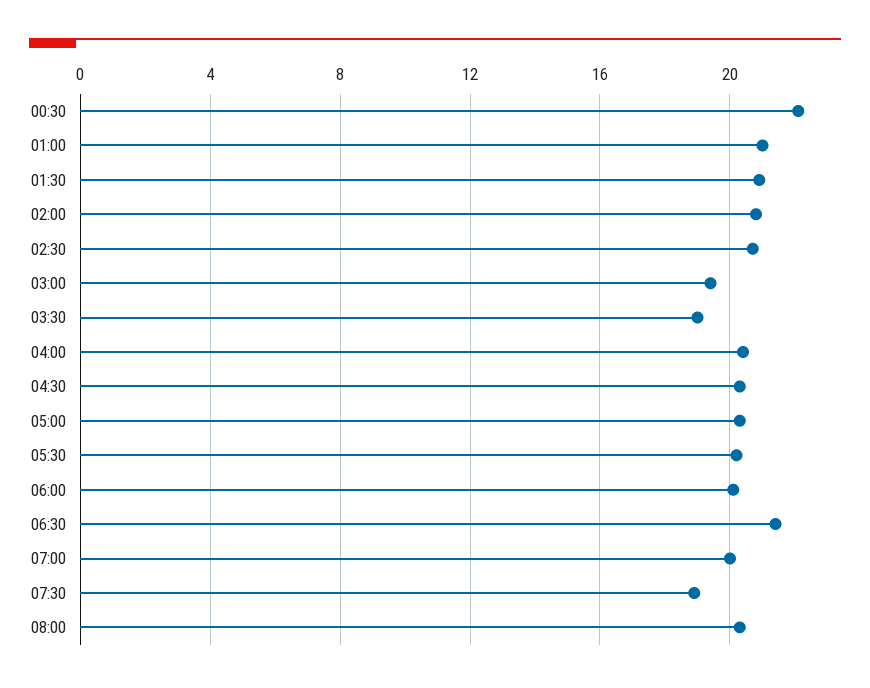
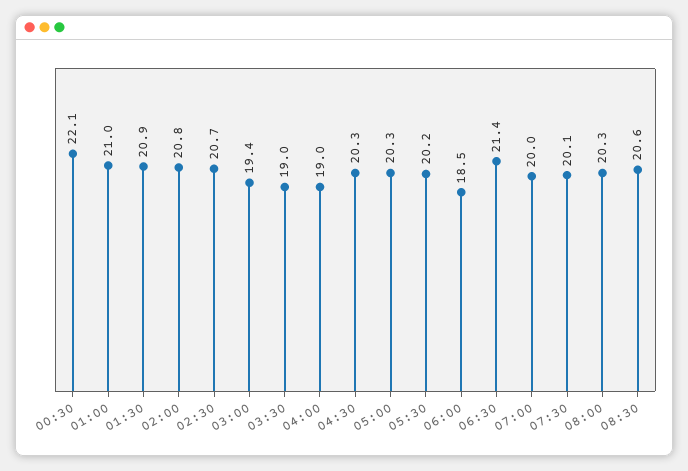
04:00: 20.5 -> 19
06:00: 20 -> 18.5
07:30: 19 -> 20.1
08:30: none -> 20.6

